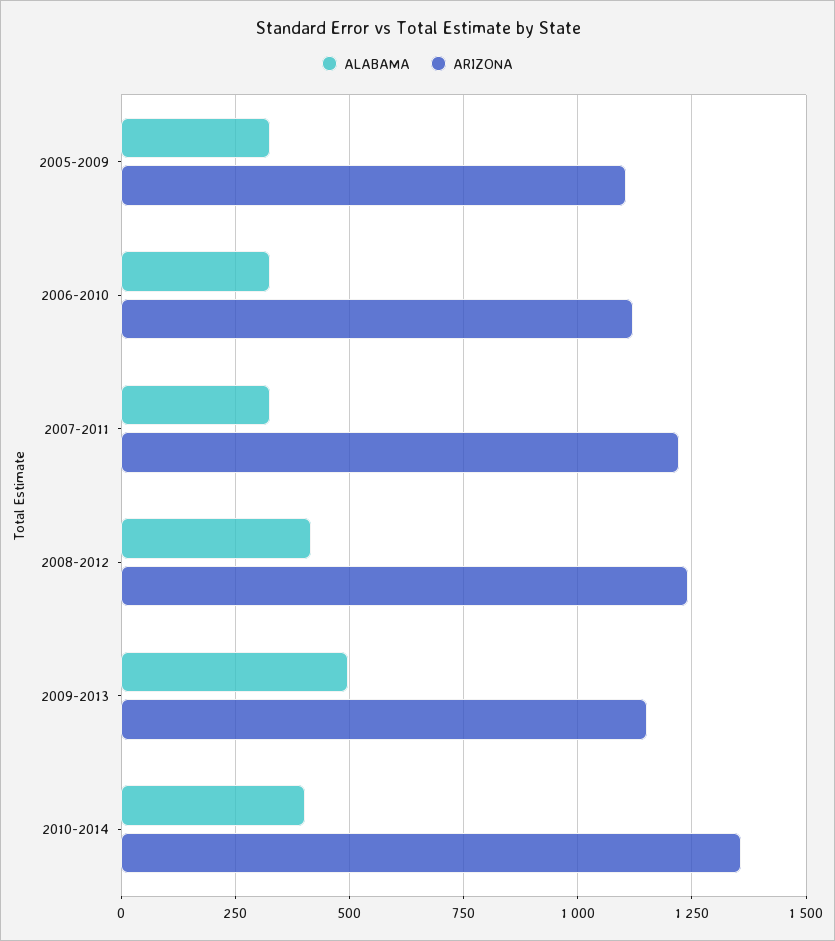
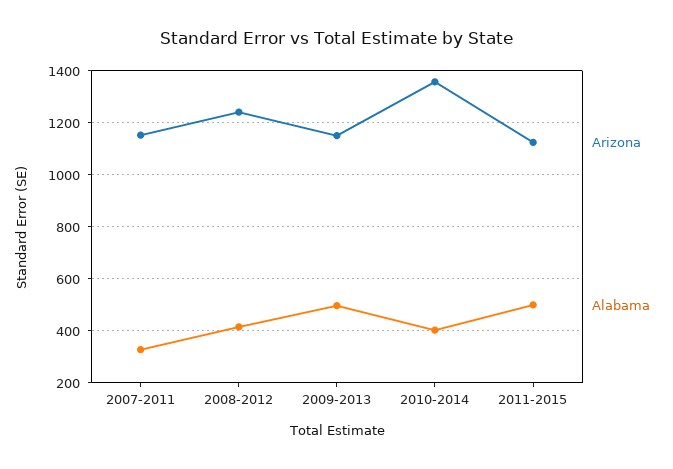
ALABAMA, 2005-2009: 325 -> none
ARIZONA, 2005-2009: 1100 -> none
ALABAMA, 2006-2010: 325 -> none
ARIZONA, 2006-2010: 1125 -> none
ARIZONA, 2007-2011: 1225 -> 1150
ARIZONA, 2011-2015: none -> 1125
ALABAMA, 2011-2015: none -> 500

